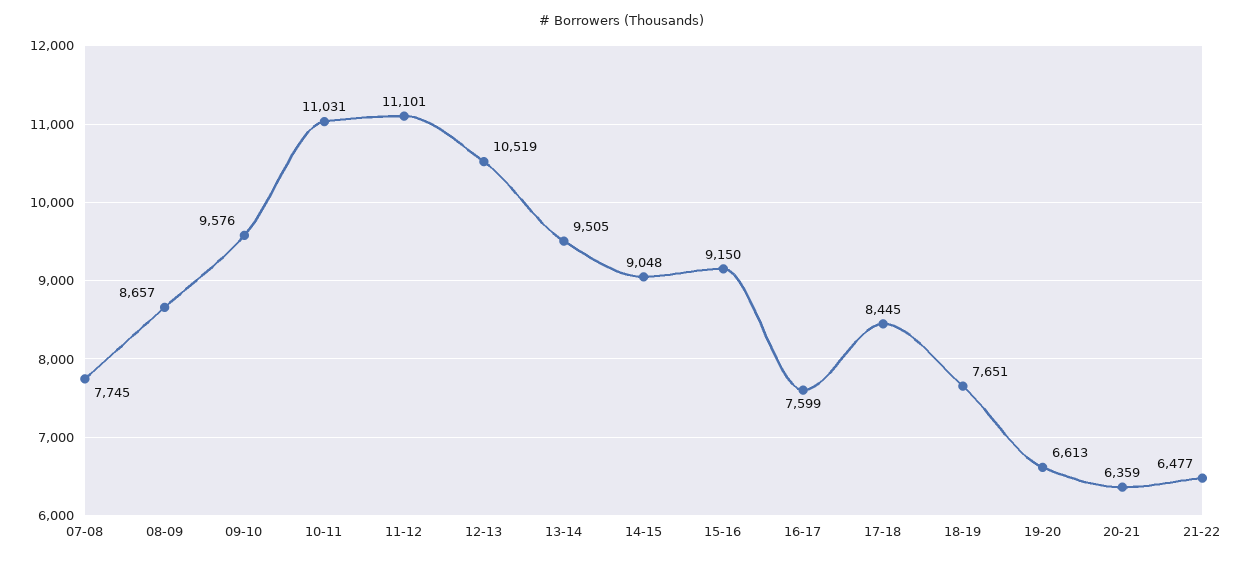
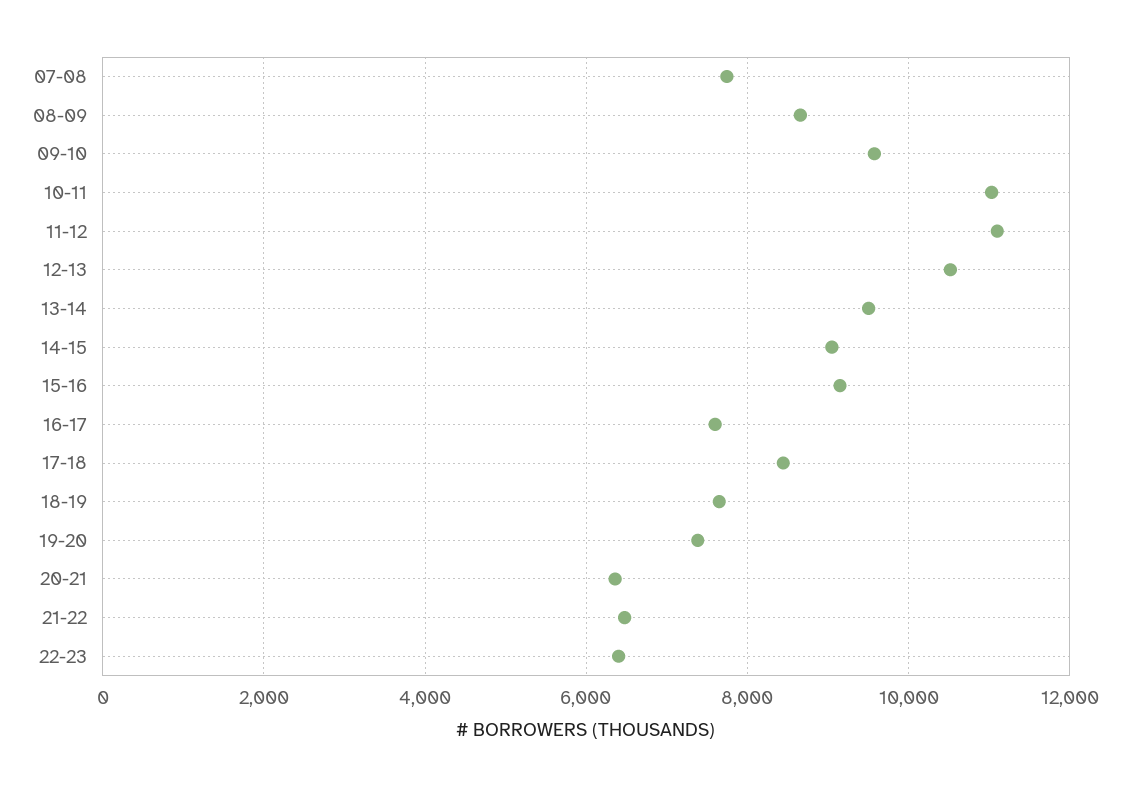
19-20: 6613 -> 7400
22-23: none -> 6400

